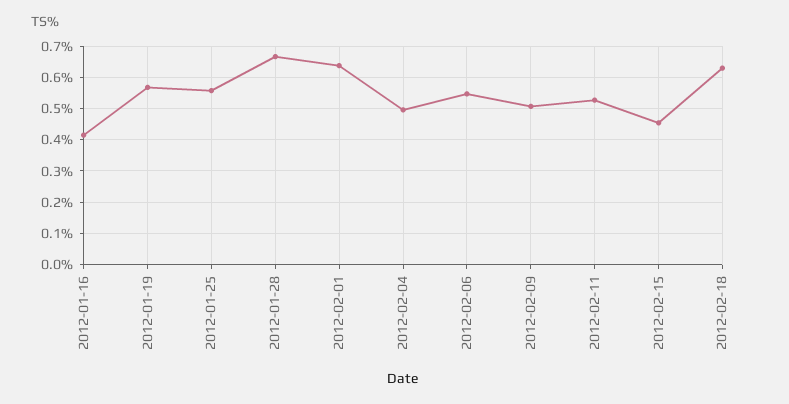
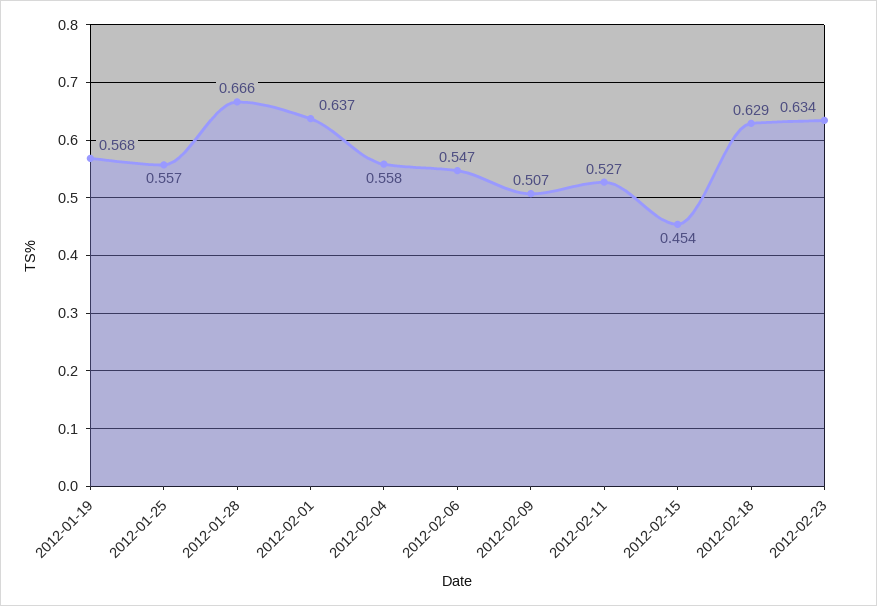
2012-01-16: 0.42 -> none
2012-02-04: 0.5 -> 0.558
2012-02-23: none -> 0.634

